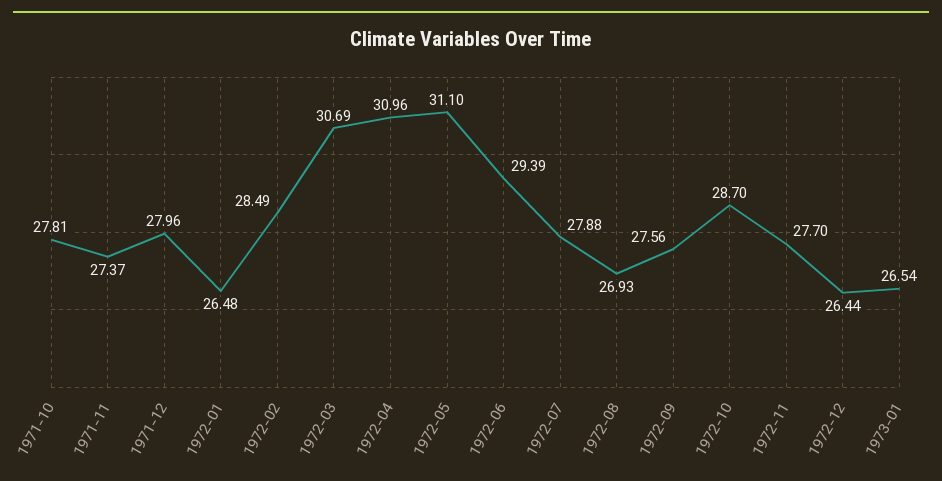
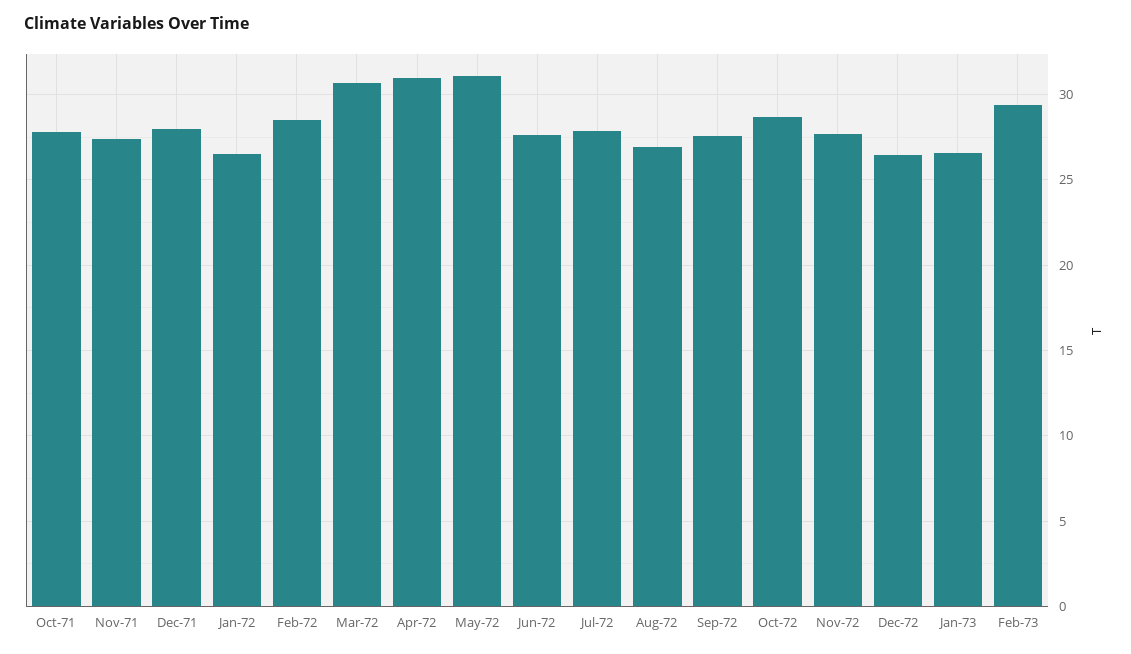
1972-06: 29.39 -> 27.5
Feb-73: none -> 29.5

